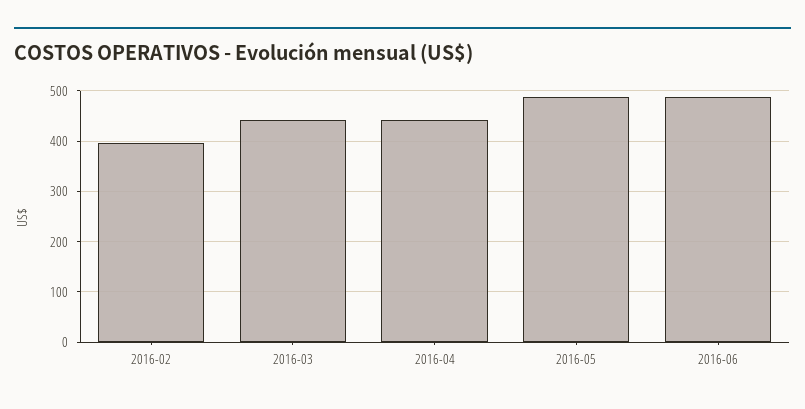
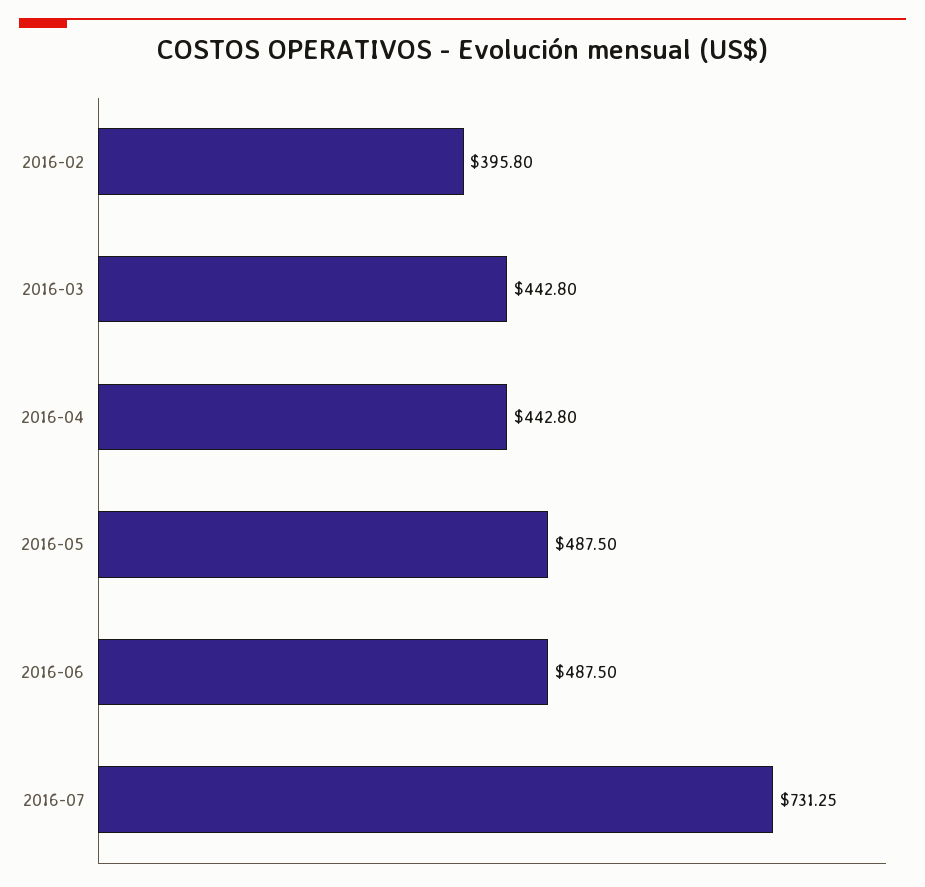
2016-07: none -> 731.25

